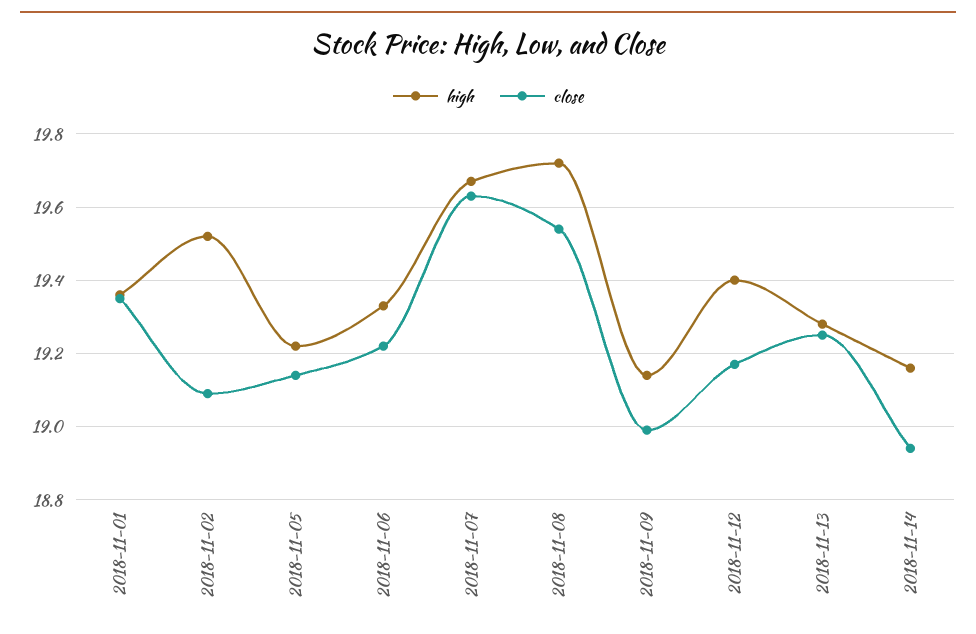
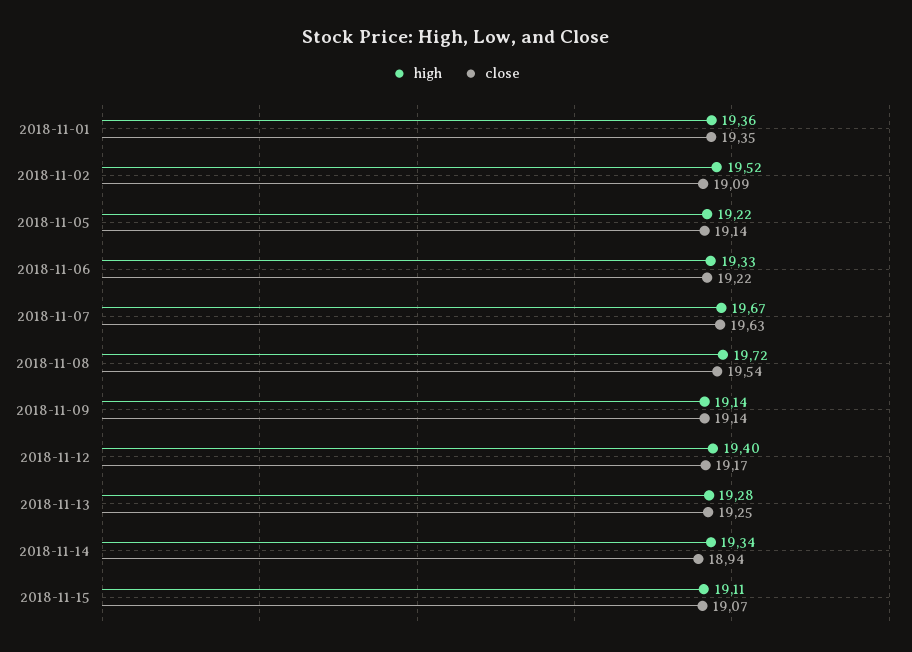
close, 2018-11-09: 19 -> 19.14
high, 2018-11-14: 19.15 -> 19.34
high, 2018-11-15: none -> 19.11
close, 2018-11-15: none -> 19.07

